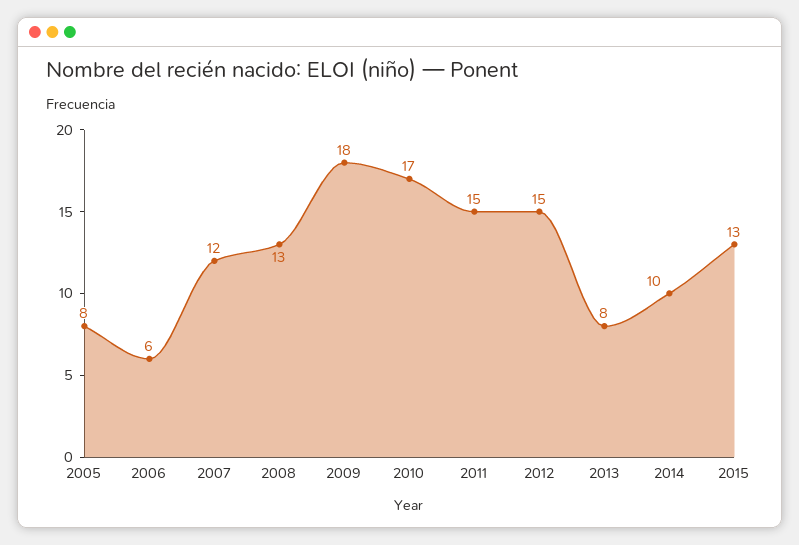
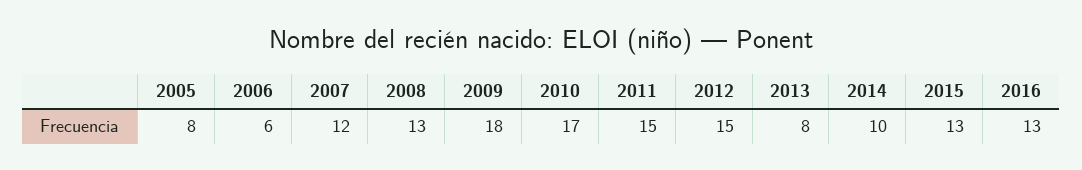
2016: none -> 13

